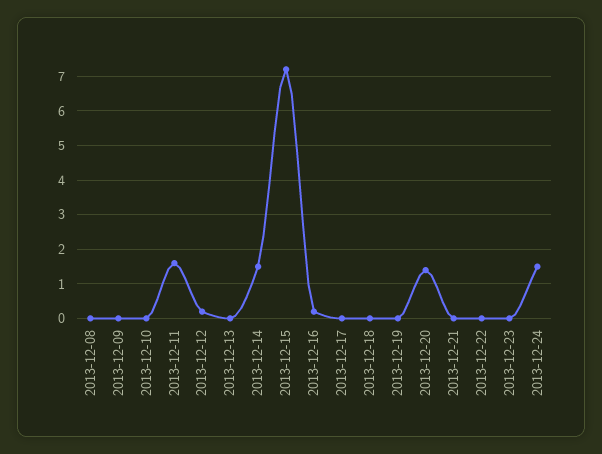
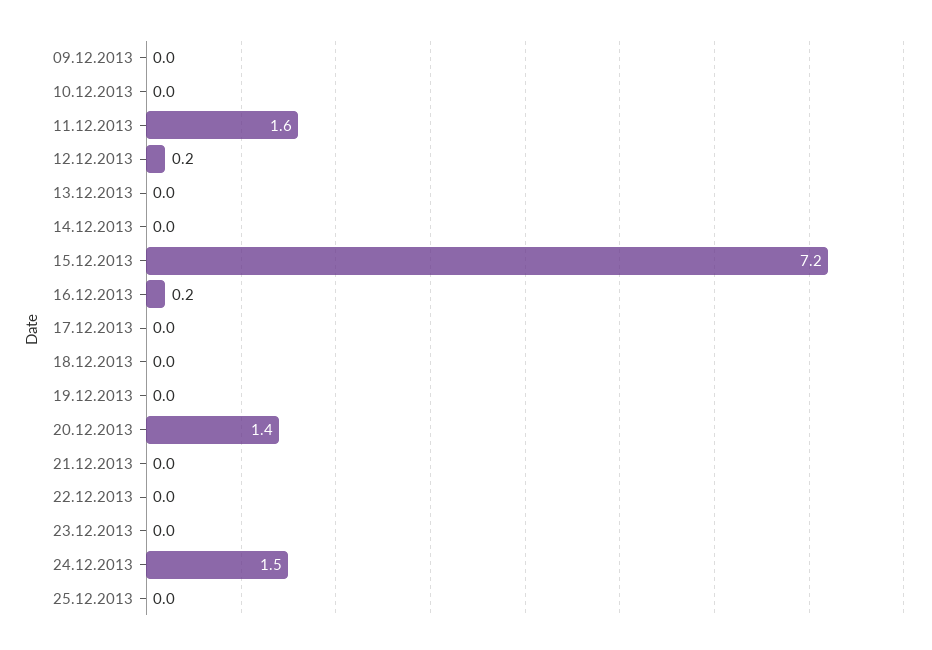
2013-12-08: 0 -> none
2013-12-14: 1.5 -> 0
25.12.2013: none -> 0

